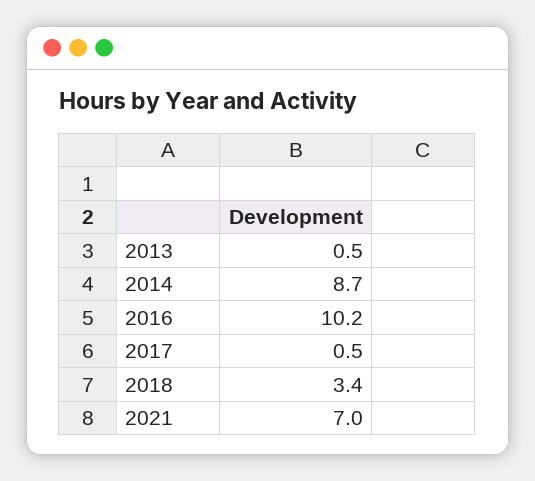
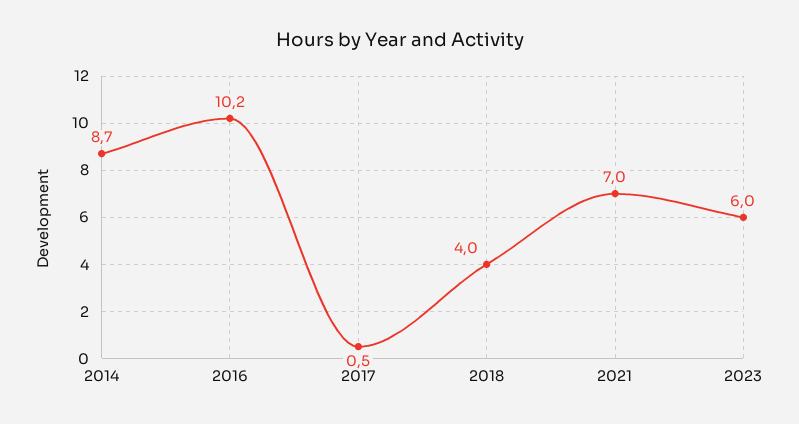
2013: 0.5 -> none
2018: 3.4 -> 4
2023: none -> 6

